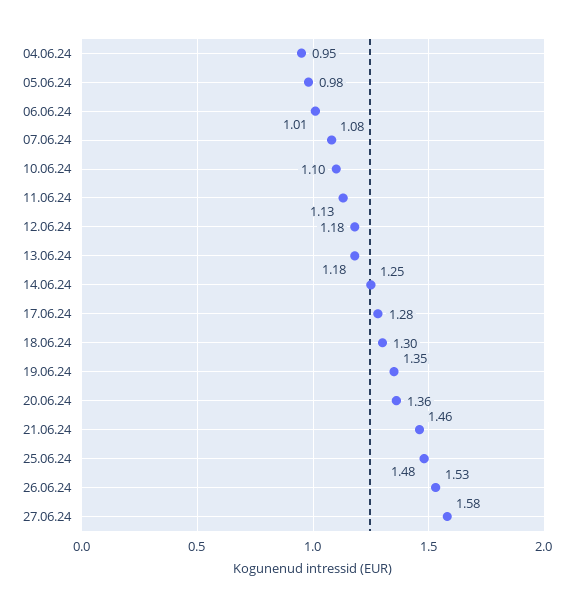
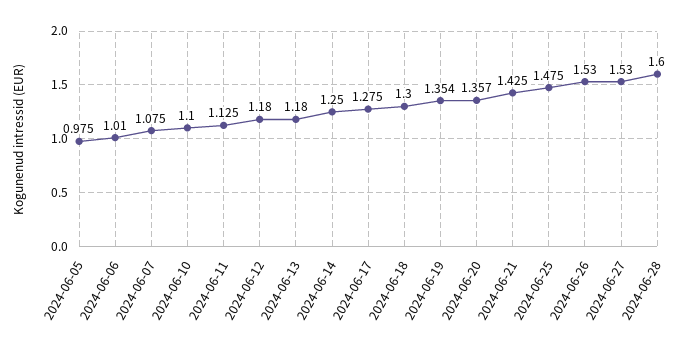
04.06.24: 0.95 -> none
21.06.24: 1.46 -> 1.425
27.06.24: 1.58 -> 1.53
2024-06-28: none -> 1.6

